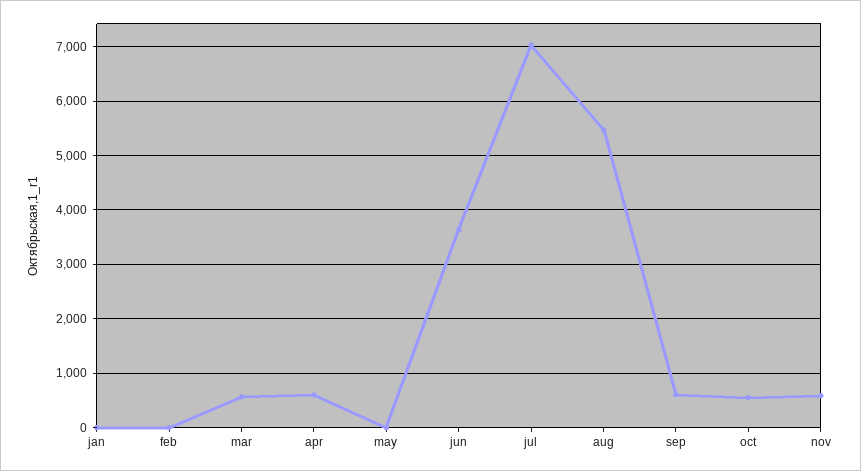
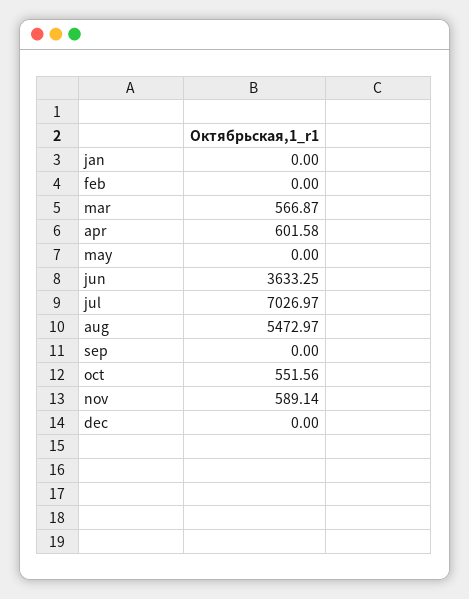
sep: 600 -> 0
dec: none -> 0

